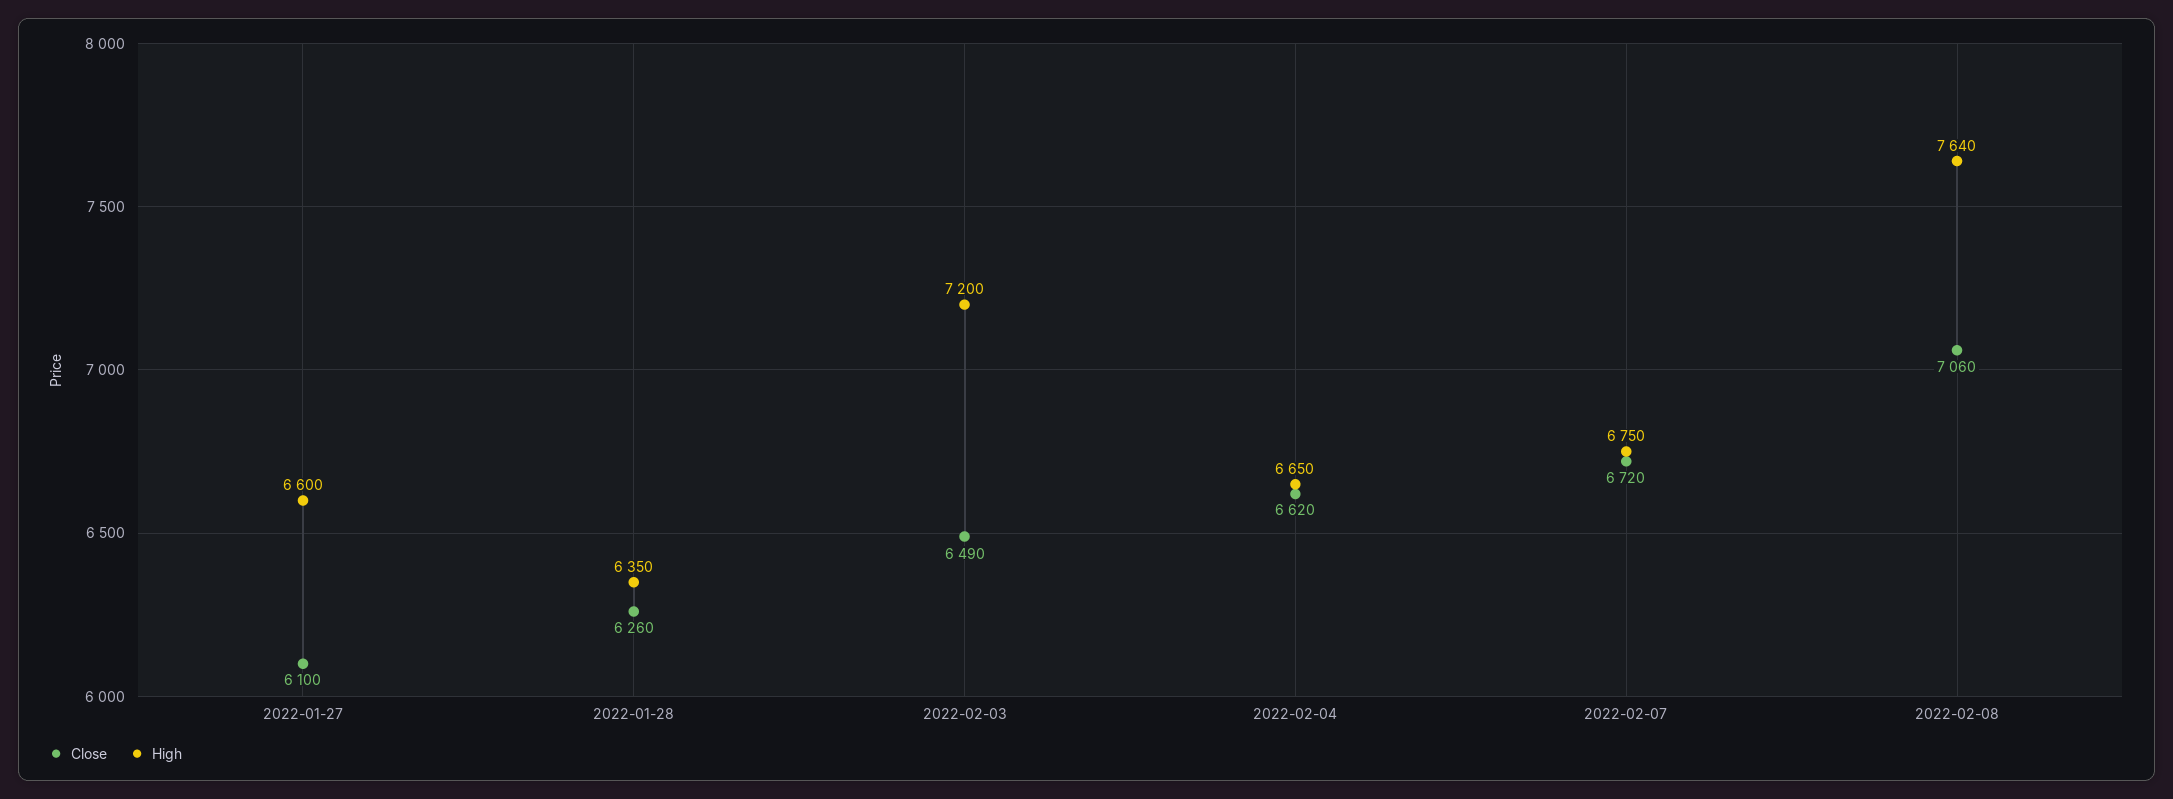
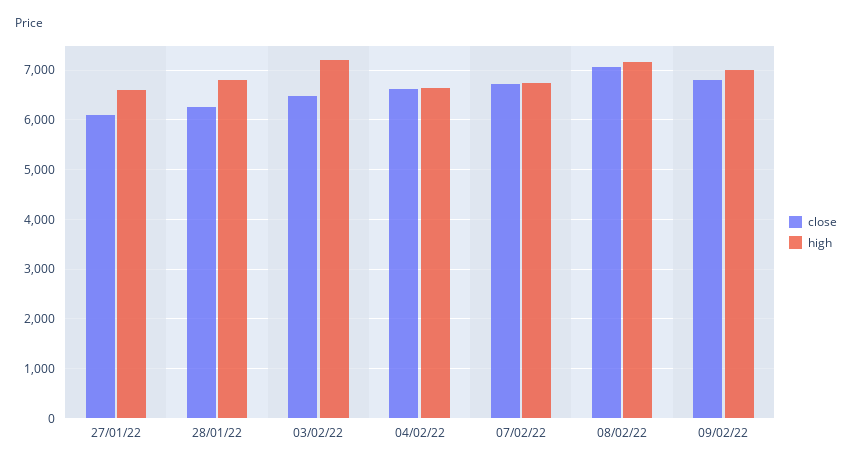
High, 2022-01-28: 6350 -> 6800
High, 2022-02-08: 7640 -> 7200
Close, 09/02/22: none -> 6800
High, 09/02/22: none -> 7000

